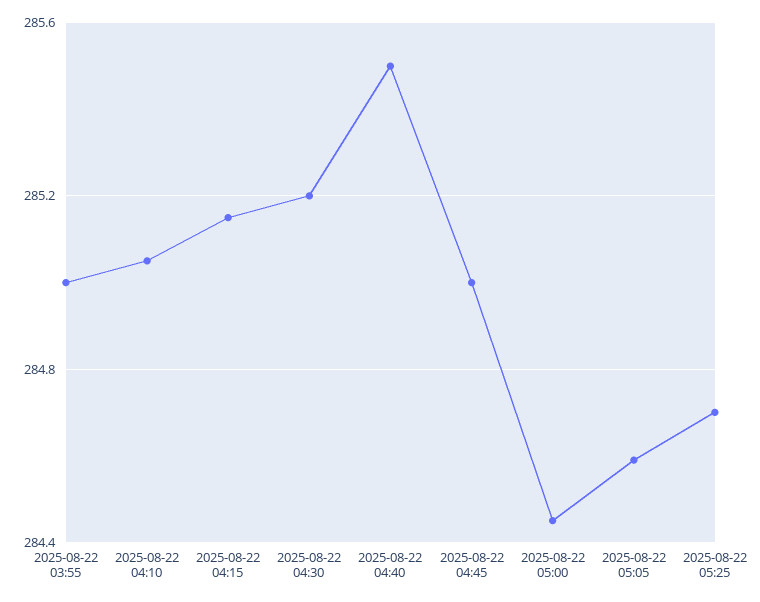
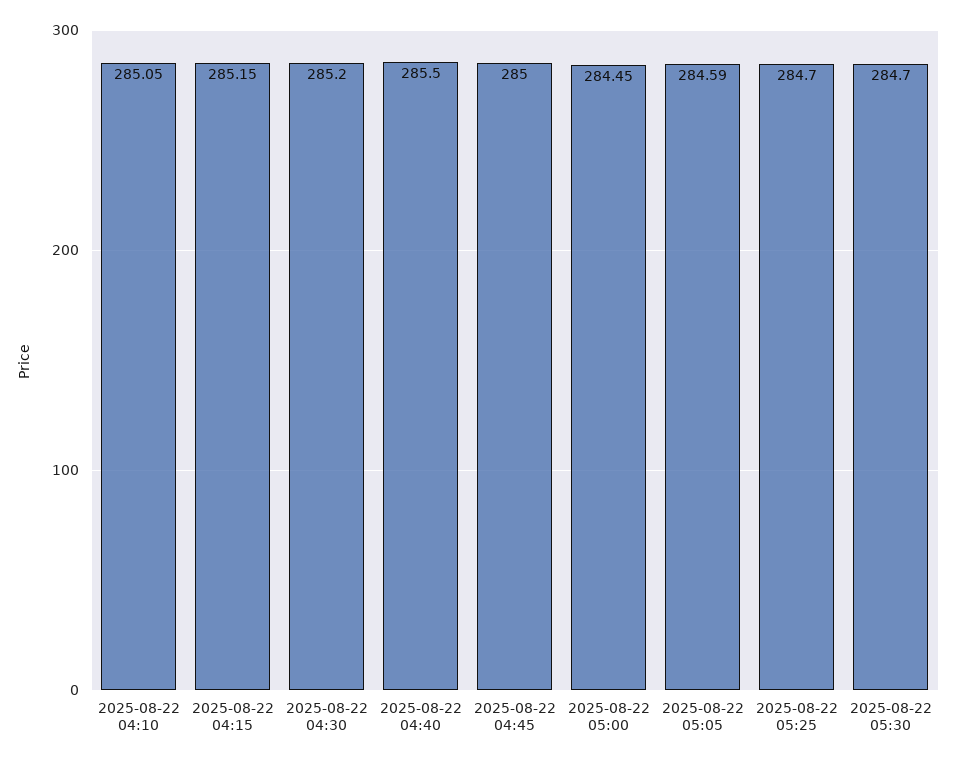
2025-08-22 03:55: 285 -> none
2025-08-22 05:30: none -> 284.7

